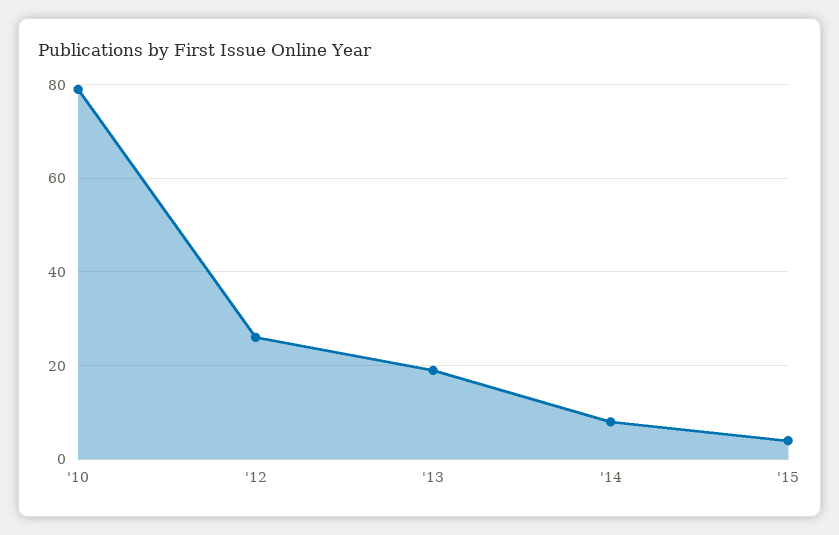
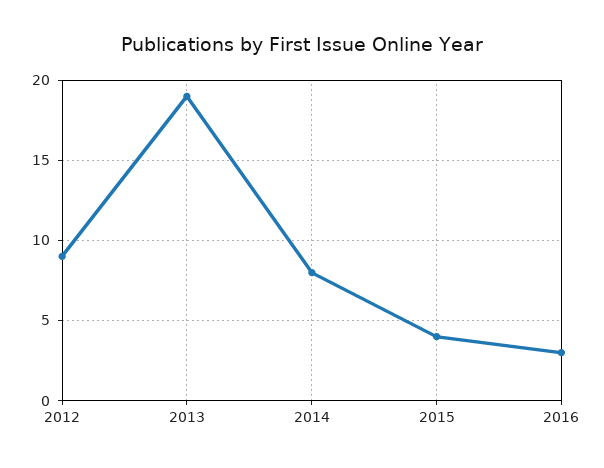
'10: 80 -> none
'12: 25 -> 9
2016: none -> 3

